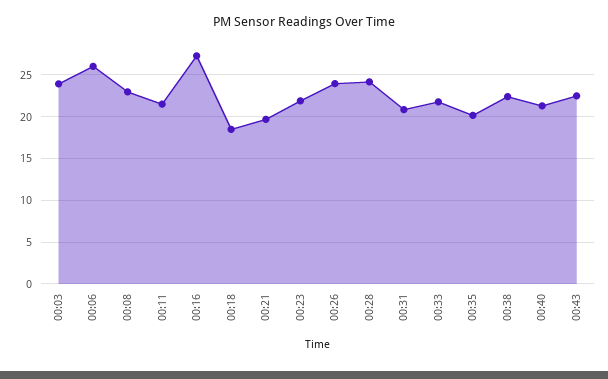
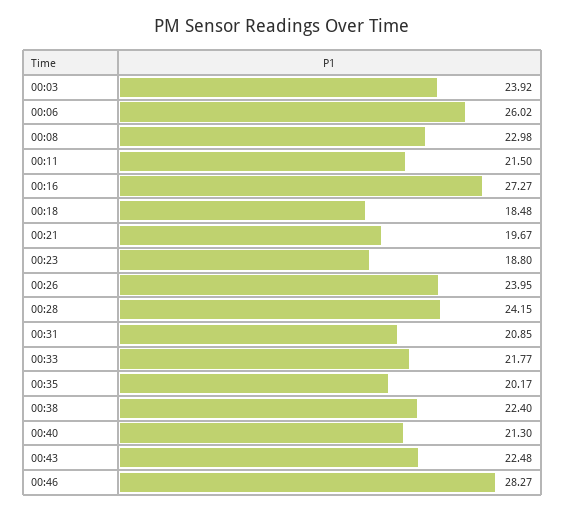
00:23: 22 -> 18.8
00:46: none -> 28.27

